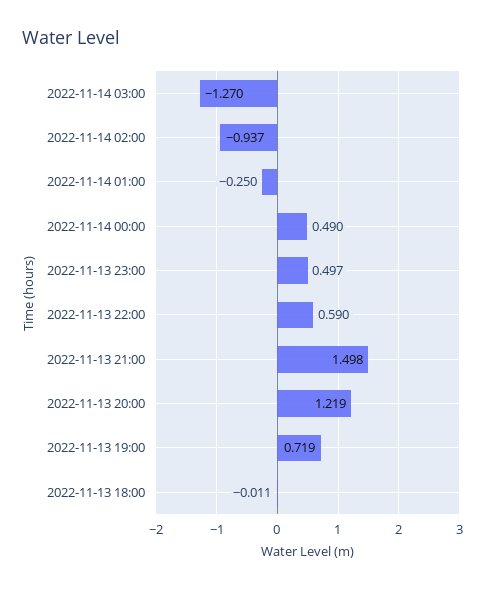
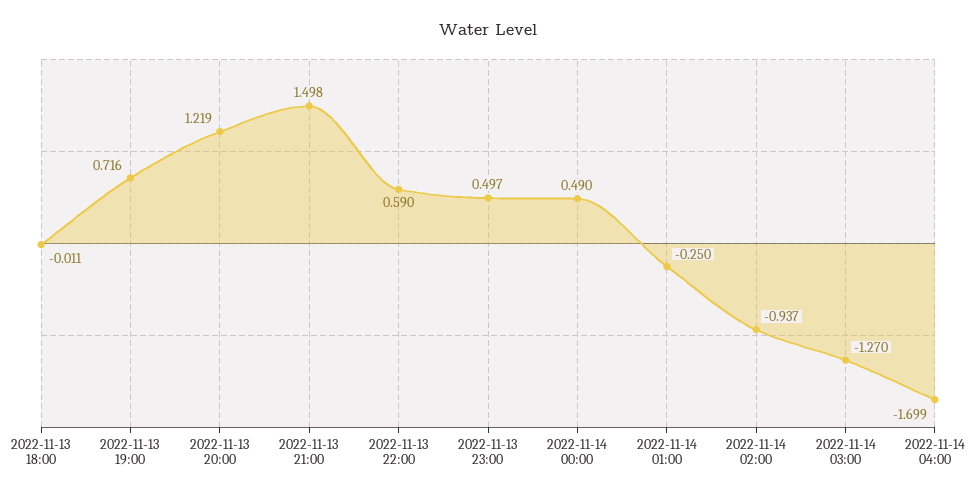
2022-11-13 19:00: 0.719 -> 0.716
2022-11-14 04:00: none -> -1.699

